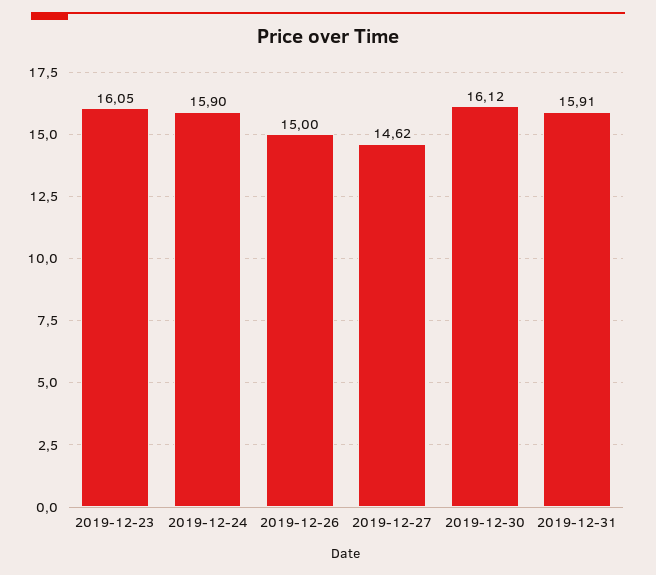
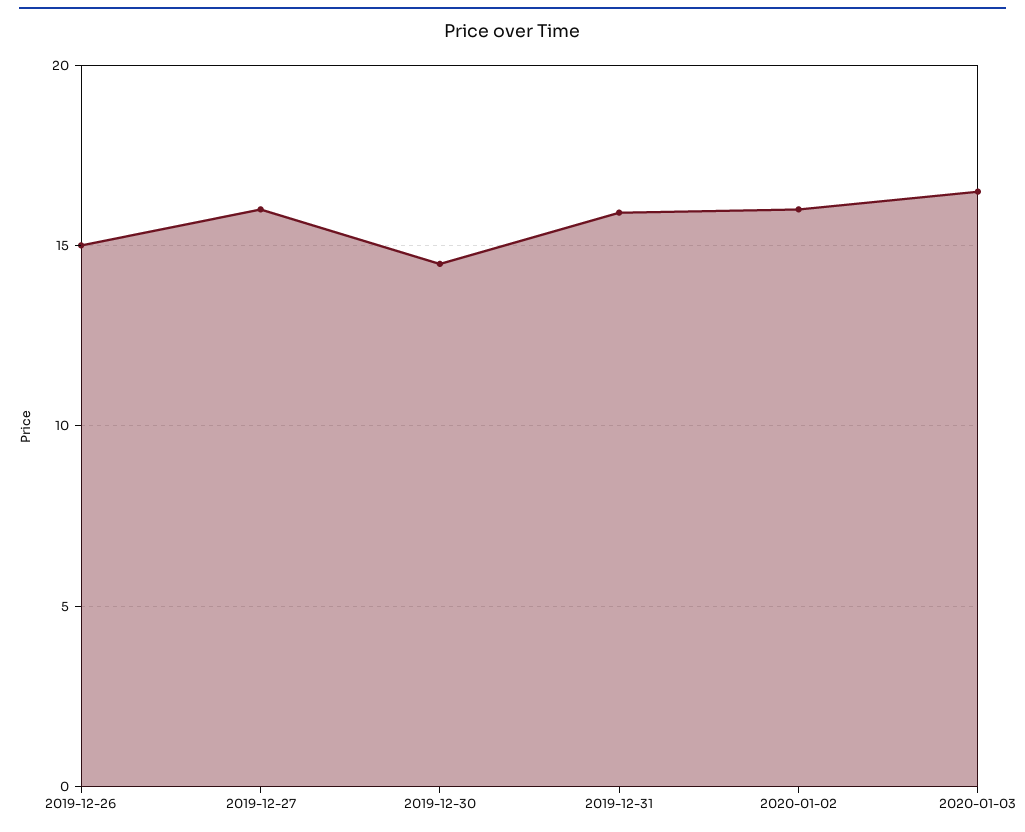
2019-12-23: 16.05 -> none
2019-12-24: 15.9 -> none
2019-12-27: 14.62 -> 16
2019-12-30: 16.12 -> 14.5
2020-01-02: none -> 16
2020-01-03: none -> 16.5

